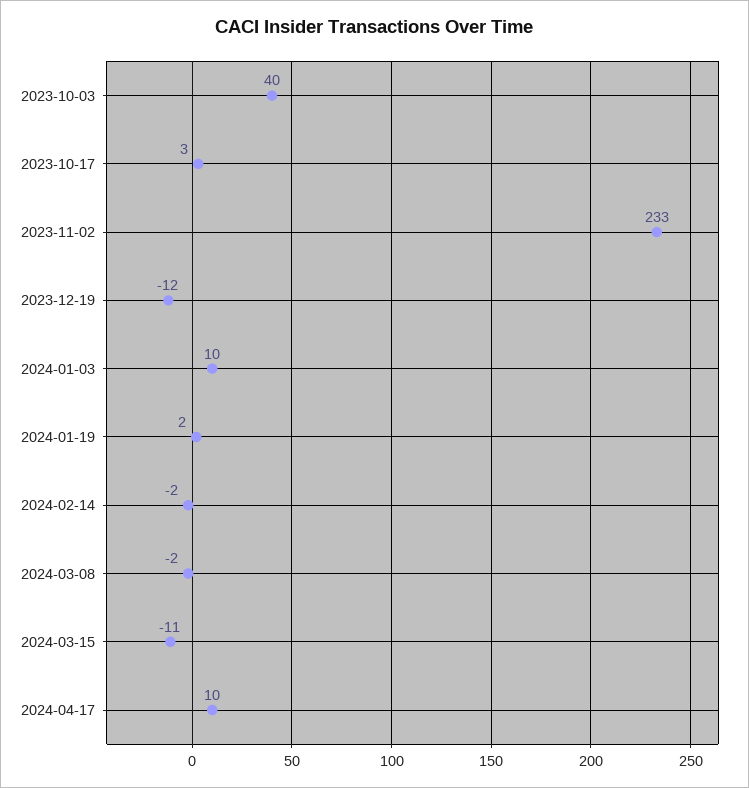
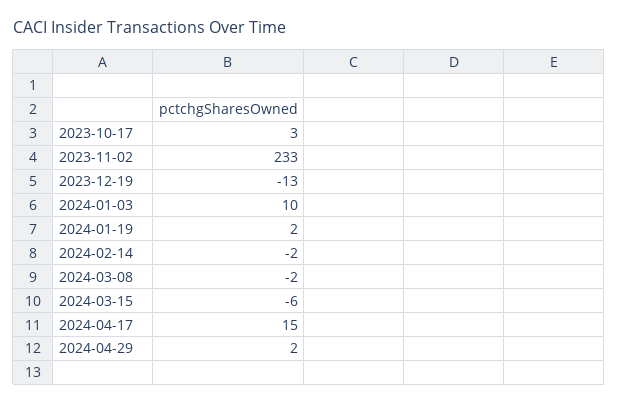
2023-10-03: 40 -> none
2023-12-19: -12 -> -13
2024-03-15: -11 -> -6
2024-04-17: 10 -> 15
2024-04-29: none -> 2

